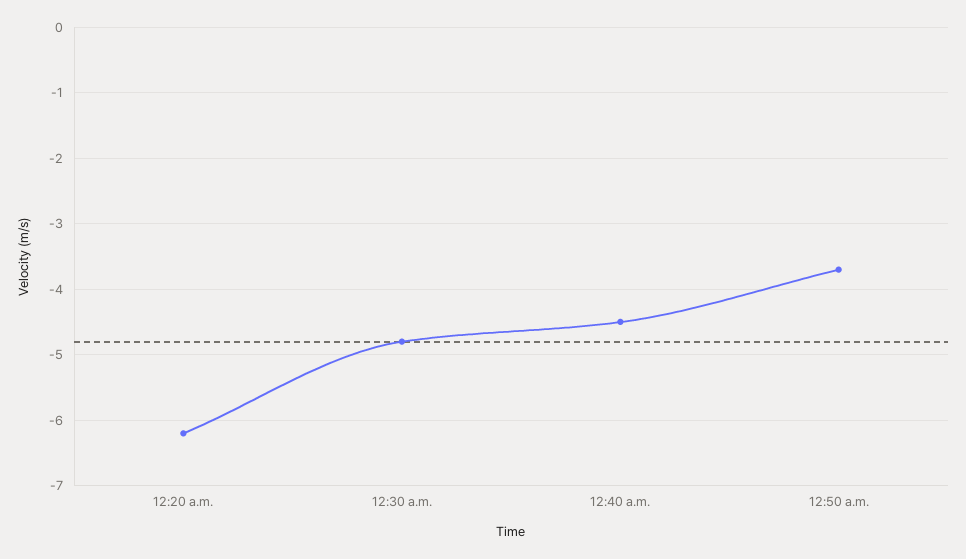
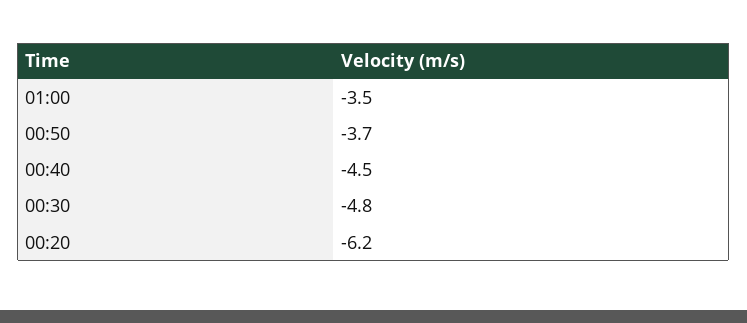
01:00: none -> -3.5

